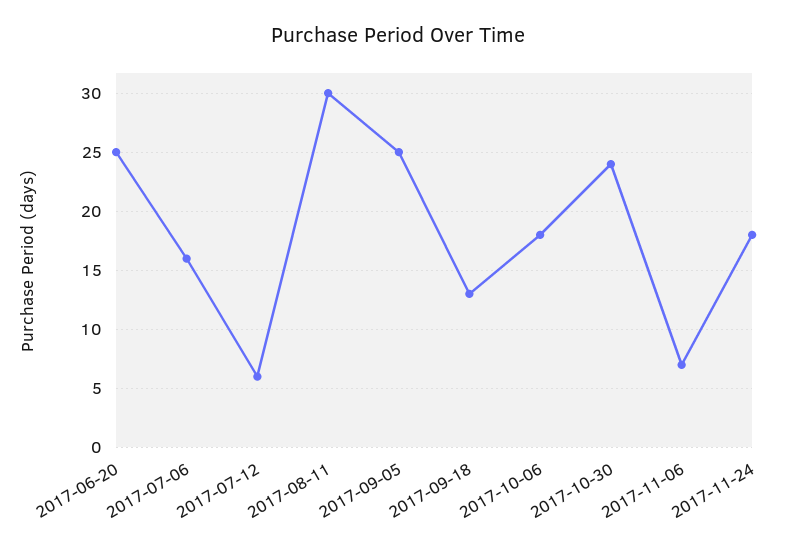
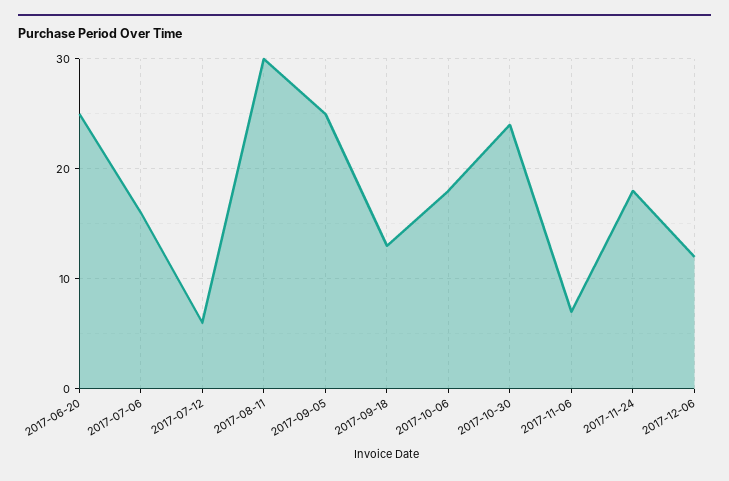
2017-12-06: none -> 12

